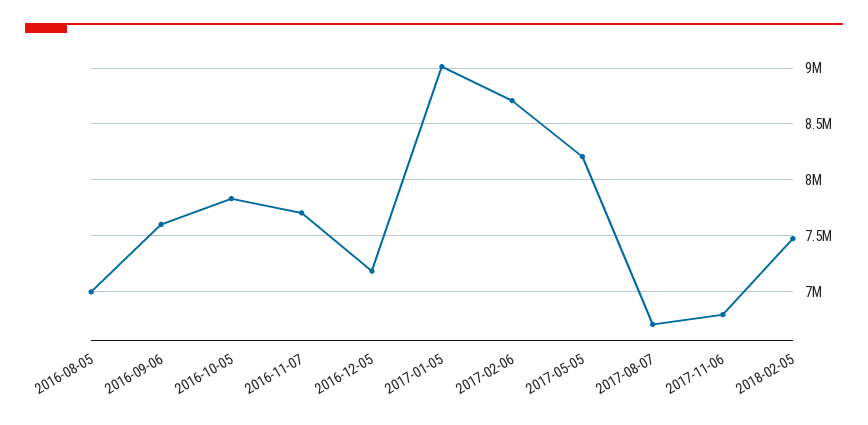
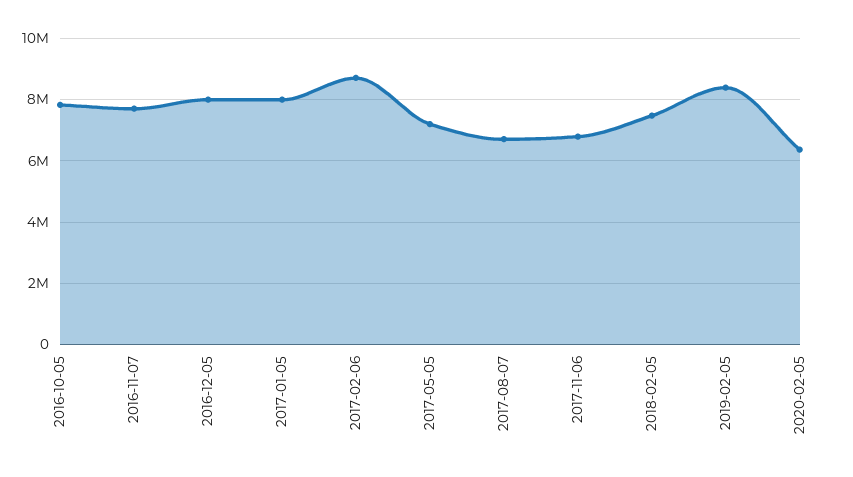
2016-08-05: 7000000 -> none
2016-09-06: 7600000 -> none
2016-12-05: 7200000 -> 8000000
2017-01-05: 9000000 -> 8000000
2017-05-05: 8200000 -> 7200000
2019-02-05: none -> 8400000
2020-02-05: none -> 6400000

